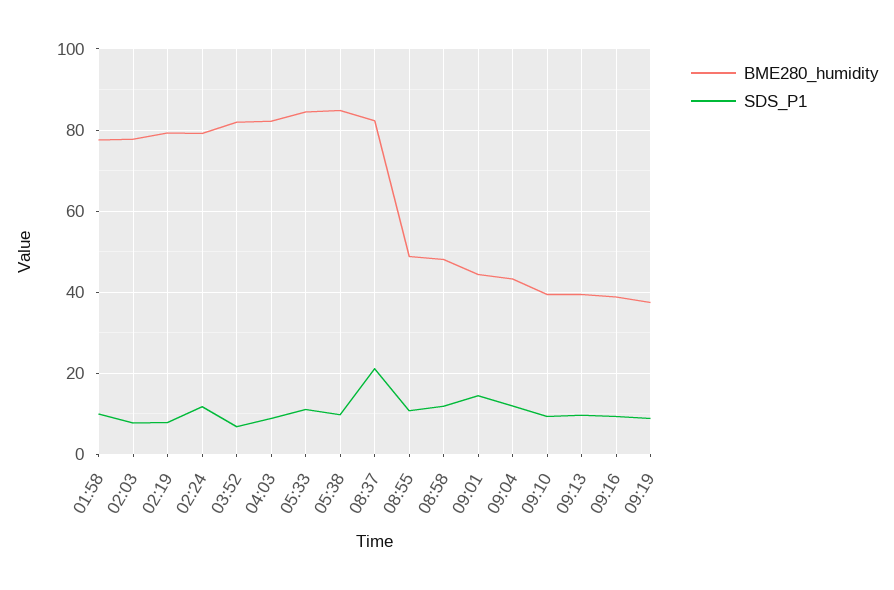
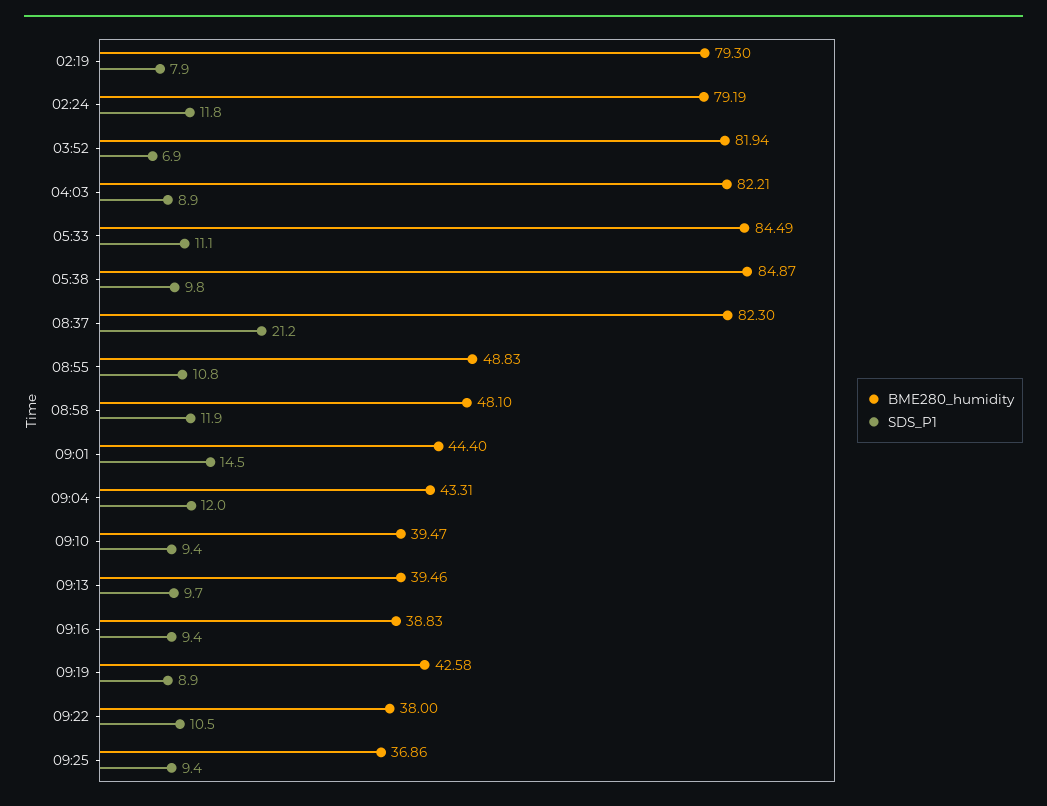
BME280_humidity, 01:58: 78 -> none
SDS_P1, 01:58: 10 -> none
BME280_humidity, 02:03: 78 -> none
SDS_P1, 02:03: 8 -> none
BME280_humidity, 09:19: 38 -> 42.58
BME280_humidity, 09:22: none -> 38
SDS_P1, 09:22: none -> 10.5
BME280_humidity, 09:25: none -> 36.86
SDS_P1, 09:25: none -> 9.4

